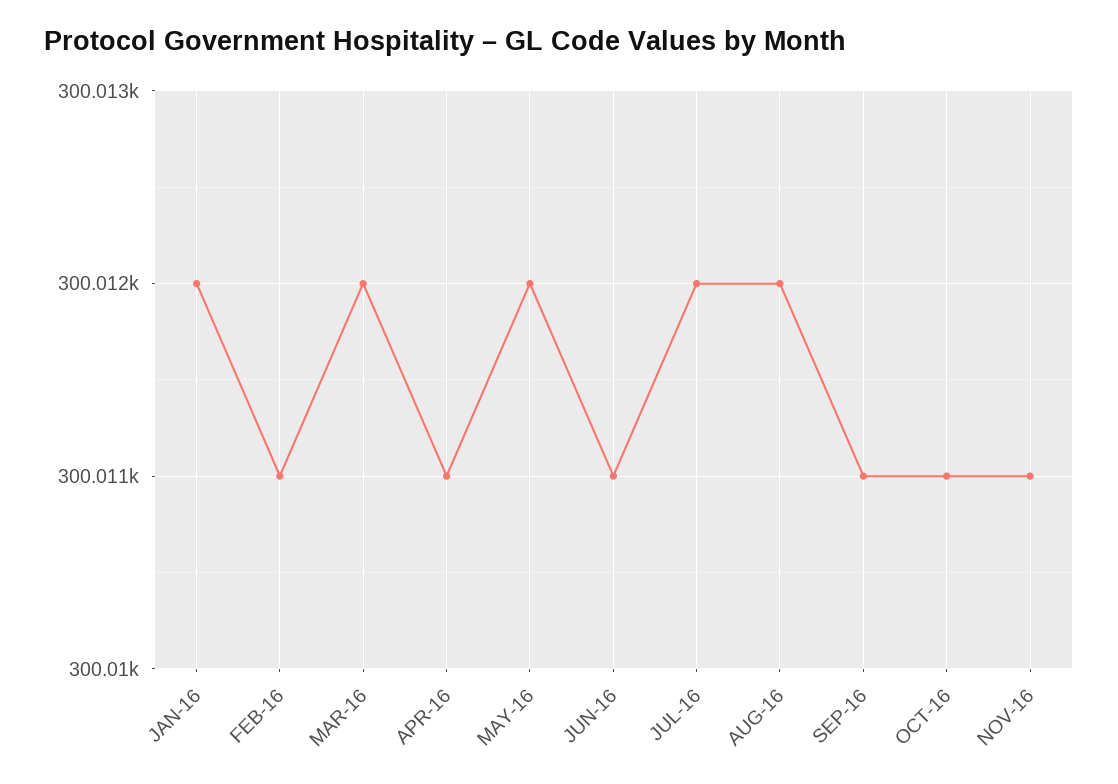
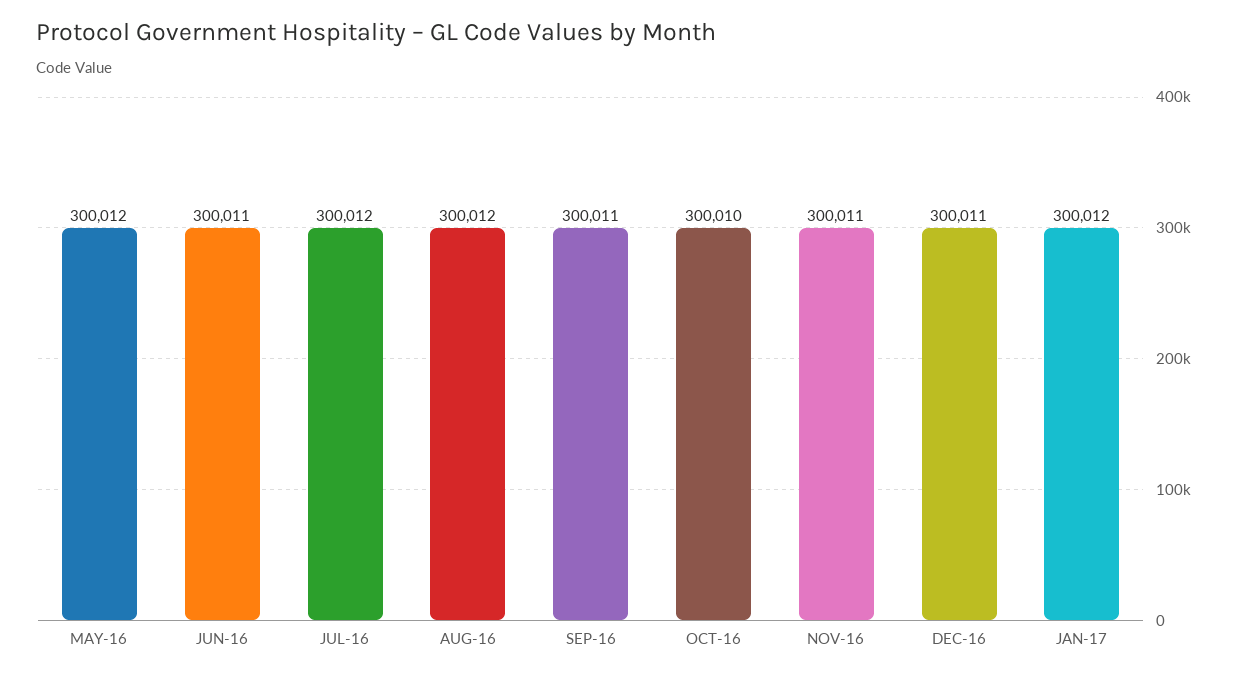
JAN-16: 300012 -> none
FEB-16: 300011 -> none
MAR-16: 300012 -> none
APR-16: 300011 -> none
OCT-16: 300011 -> 300010
DEC-16: none -> 300011
JAN-17: none -> 300012

